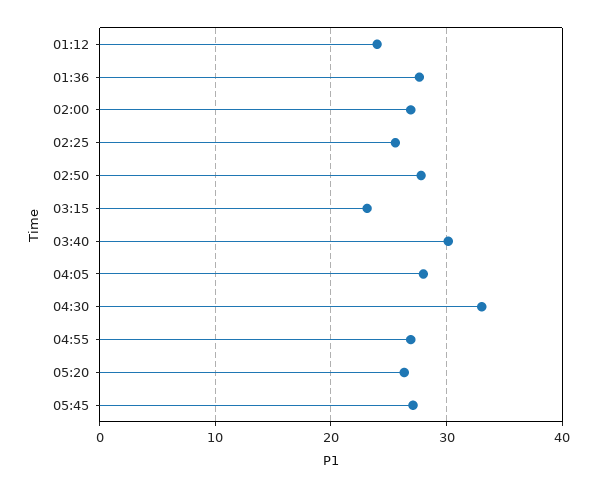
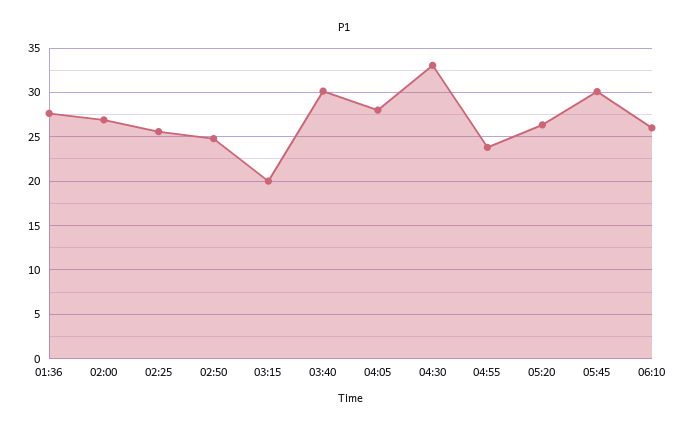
01:12: 24 -> none
02:50: 28 -> 25
03:15: 23 -> 20
04:55: 27 -> 24
05:45: 27 -> 30
06:10: none -> 26

